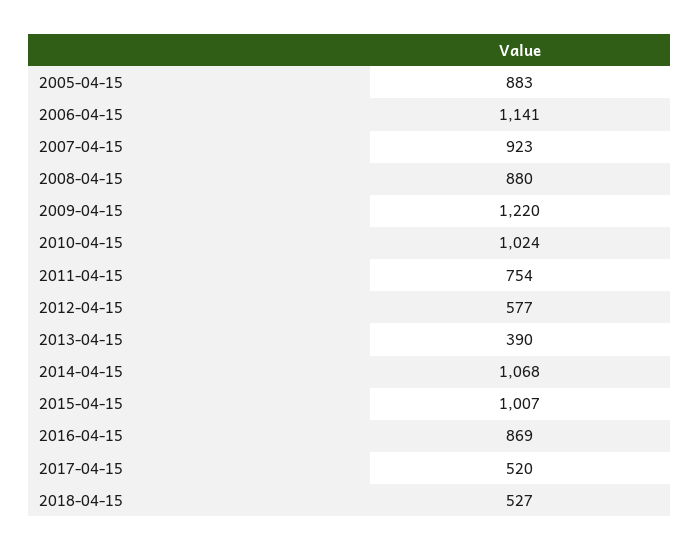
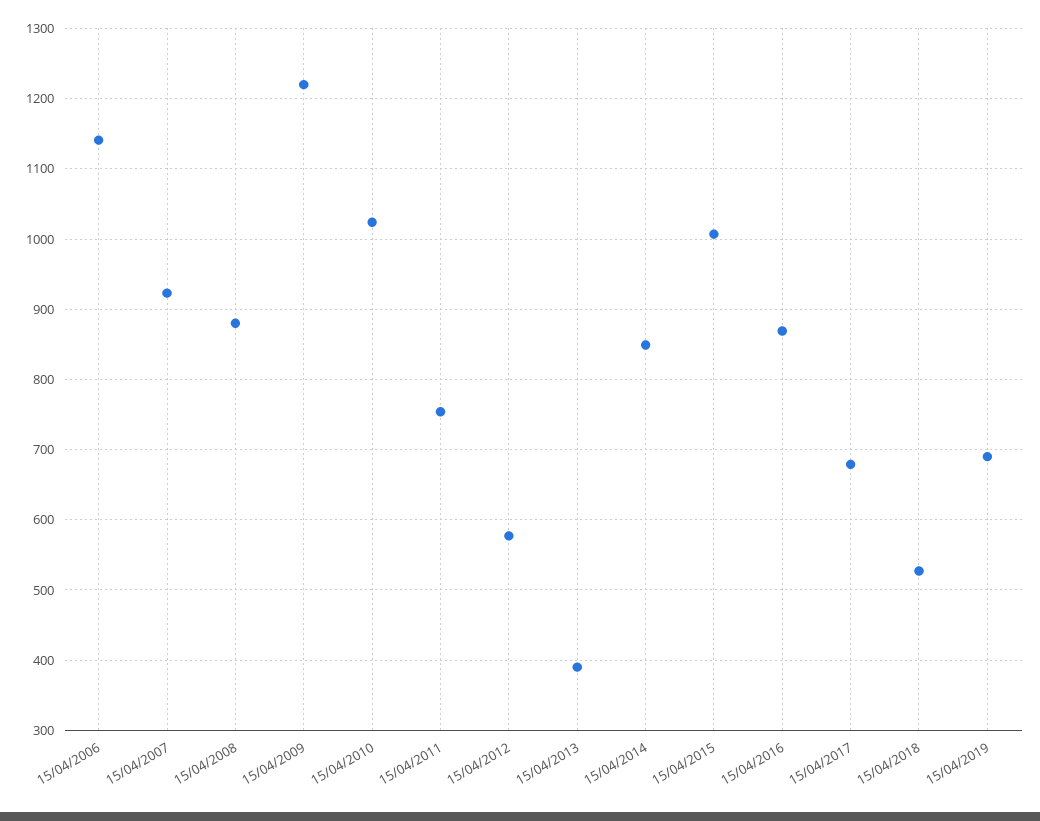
2005-04-15: 883 -> none
2014-04-15: 1068 -> 850
2017-04-15: 520 -> 680
15/04/2019: none -> 690

